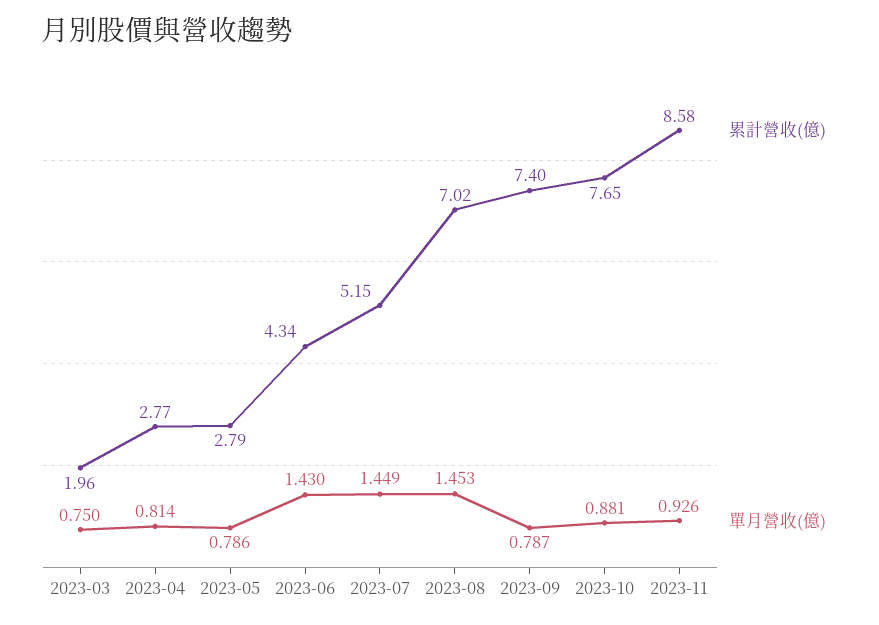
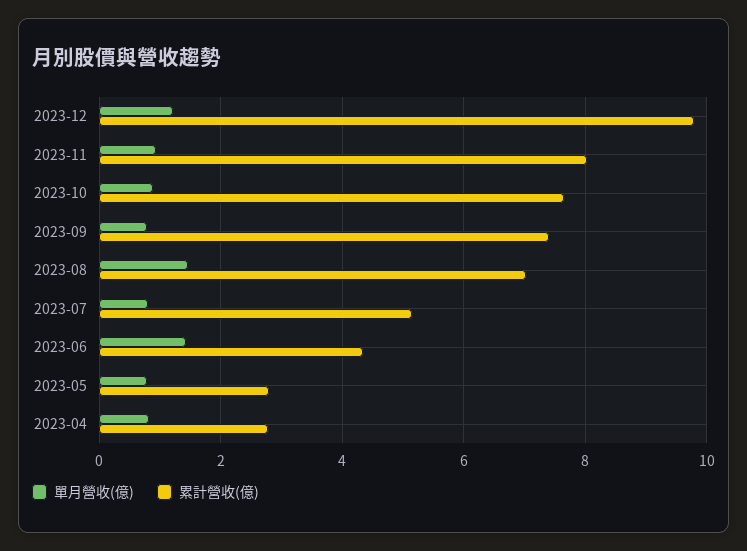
累計營收(億), 2023-03: 1.96 -> none
單月營收(億), 2023-03: 0.75 -> none
單月營收(億), 2023-07: 1.449 -> 0.8
累計營收(億), 2023-11: 8.58 -> 8
單月營收(億), 2023-12: none -> 1.2
累計營收(億), 2023-12: none -> 9.8

